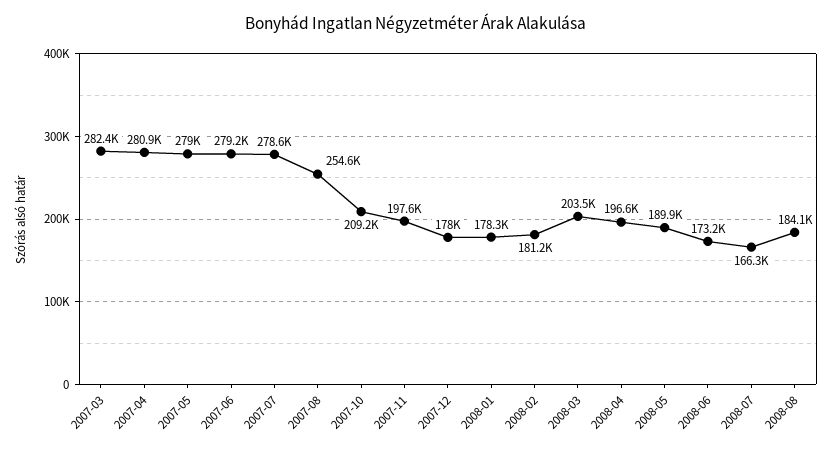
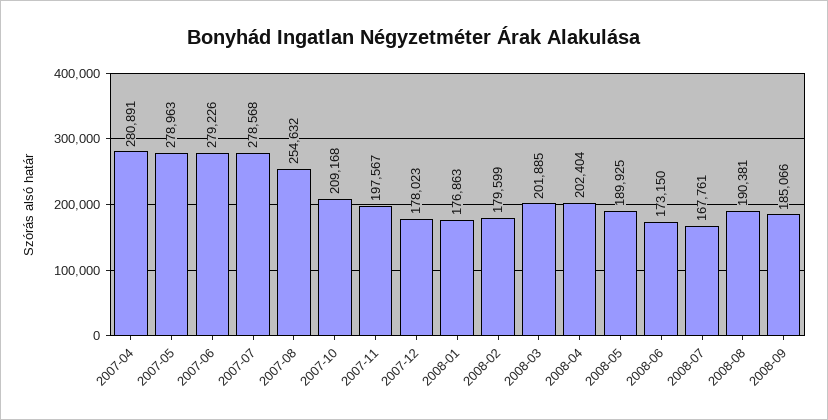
2007-03: 282400 -> none
2008-01: 178300 -> 176863
2008-02: 181200 -> 179599
2008-03: 203500 -> 201885
2008-04: 196600 -> 202404
2008-07: 166300 -> 167761
2008-08: 184100 -> 190381
2008-09: none -> 185066

